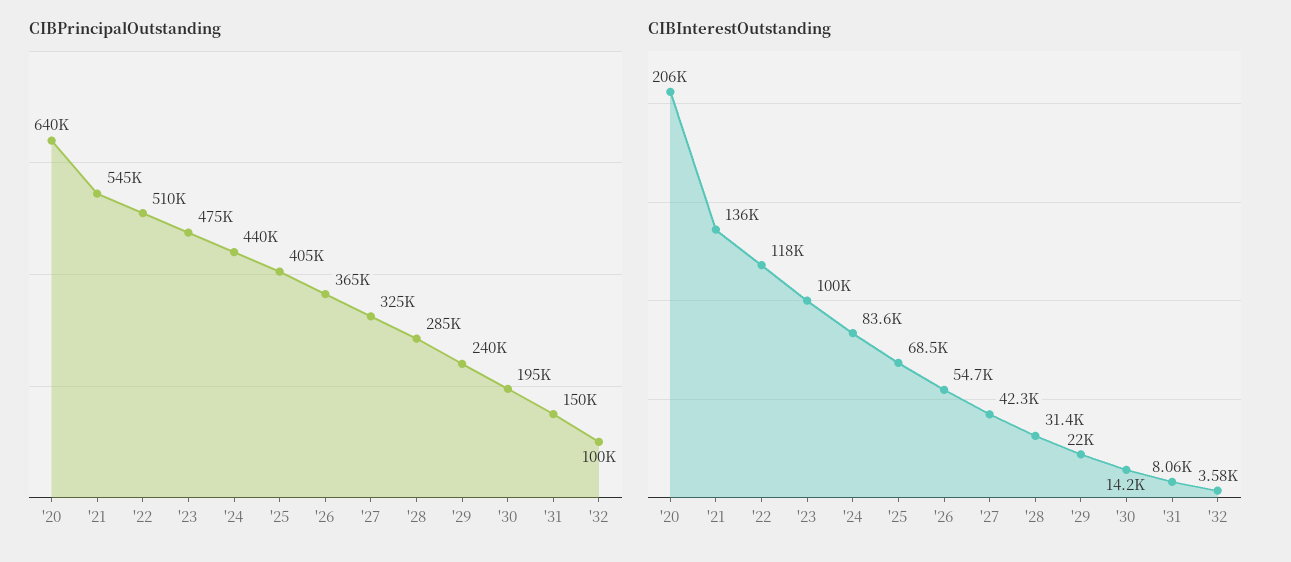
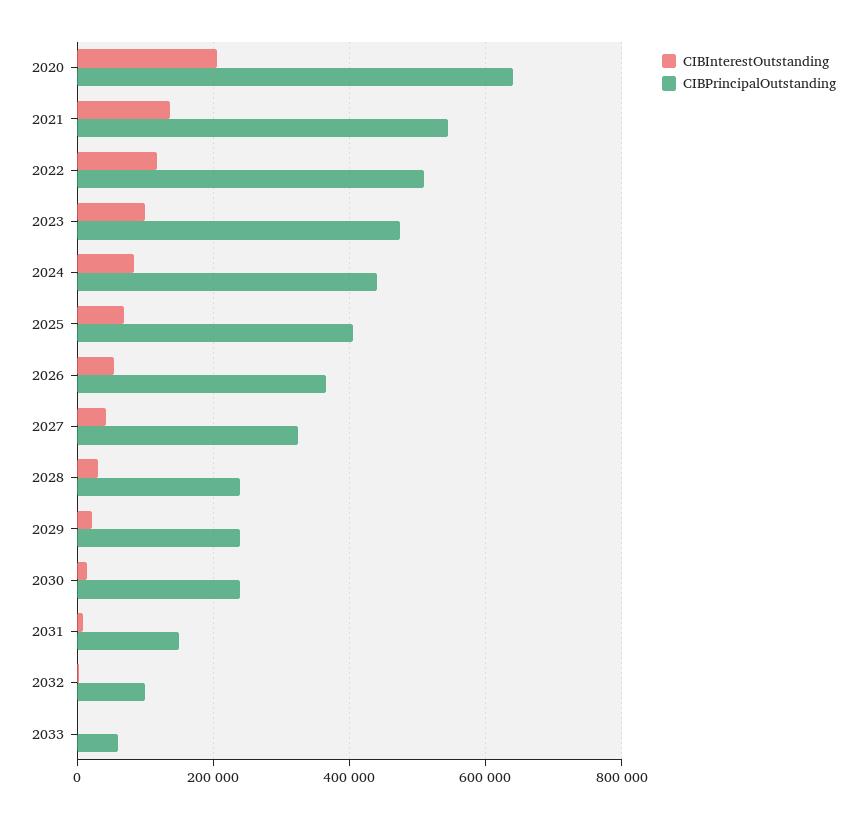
CIBPrincipalOutstanding, '28: 285000 -> 240000
CIBPrincipalOutstanding, '30: 195000 -> 240000
CIBInterestOutstanding, 2033: none -> 0
CIBPrincipalOutstanding, 2033: none -> 60000

